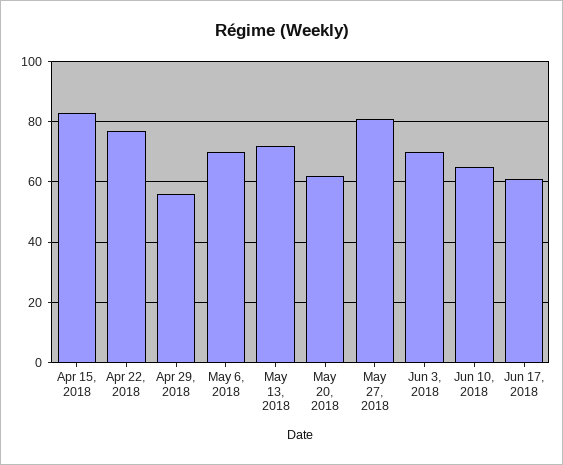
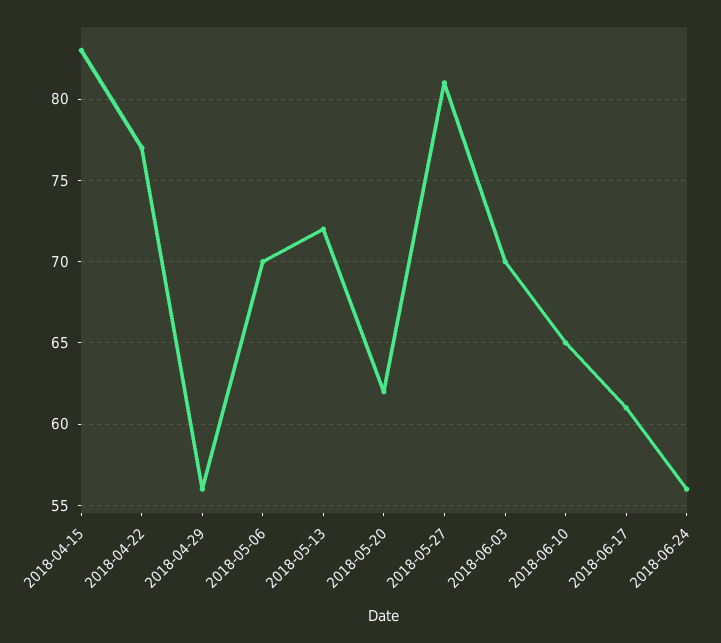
2018-06-24: none -> 56

